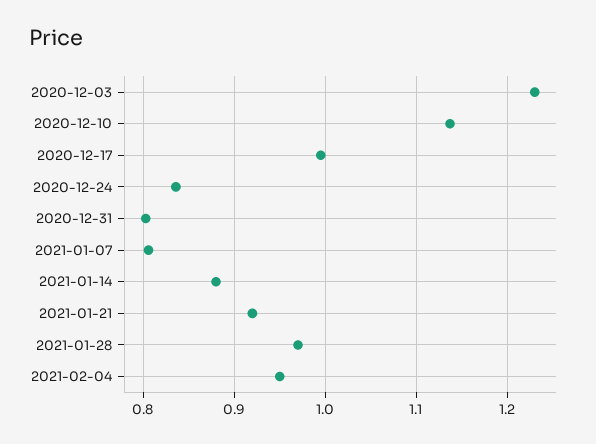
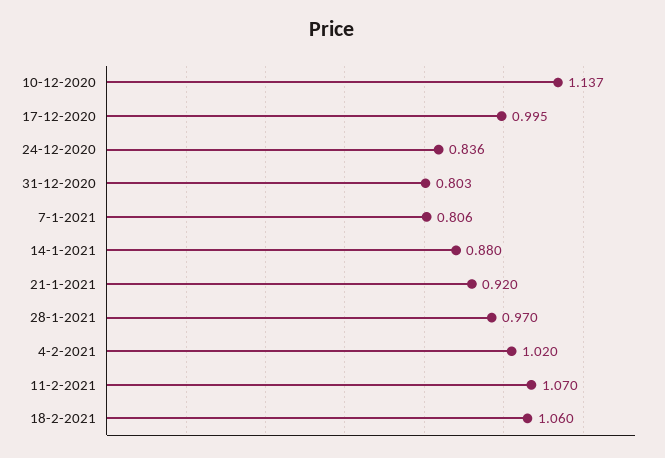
2020-12-03: 1.23 -> none
2021-02-04: 0.95 -> 1.02
11-2-2021: none -> 1.07
18-2-2021: none -> 1.06

